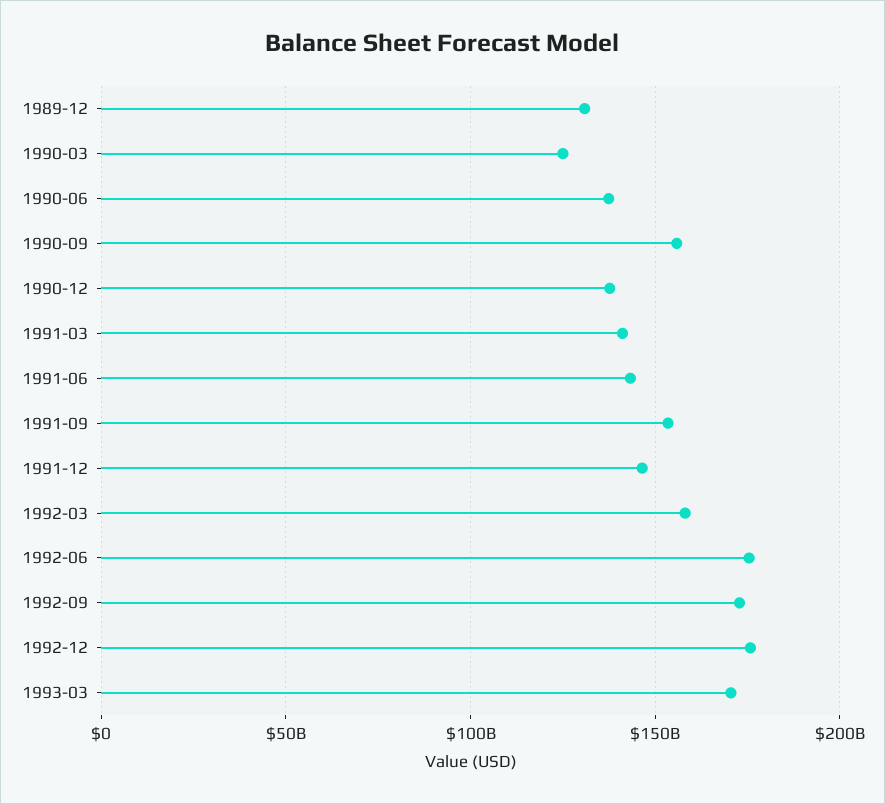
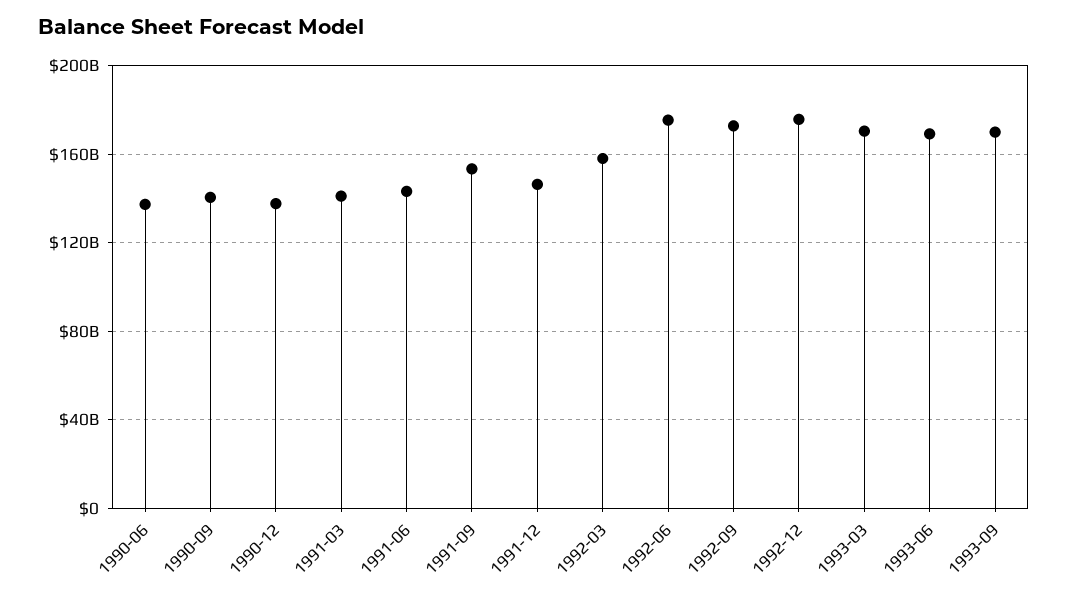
1989-12: 130000000000 -> none
1990-03: 125000000000 -> none
1990-09: 155000000000 -> 140000000000
1993-06: none -> 170000000000
1993-09: none -> 170000000000

